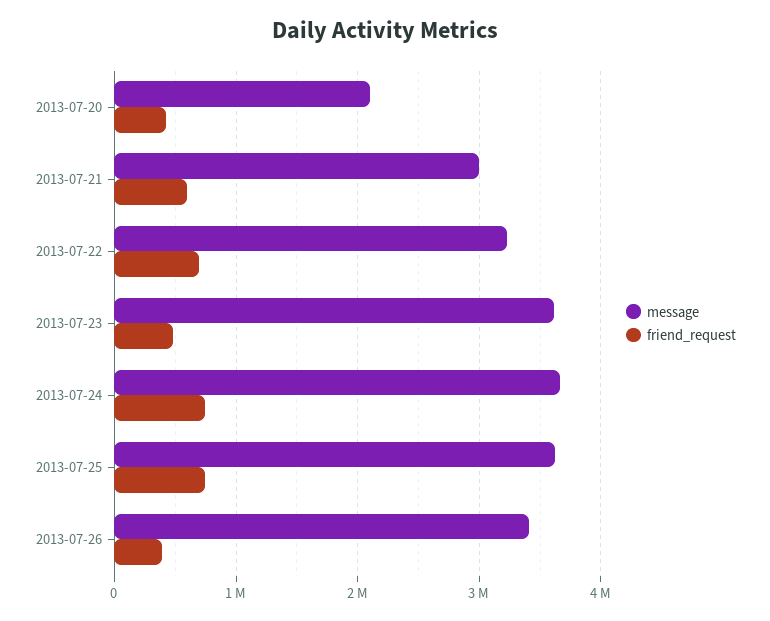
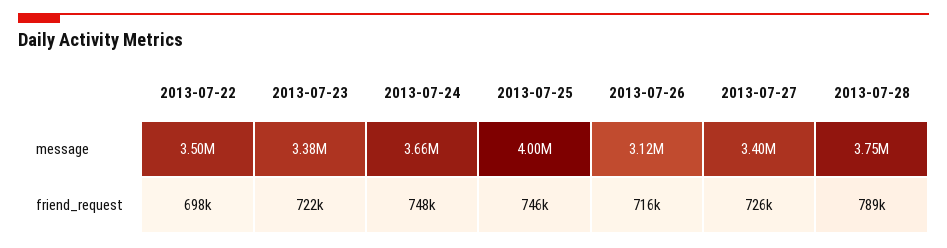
message, 2013-07-20: 2100000 -> none
friend_request, 2013-07-20: 400000 -> none
message, 2013-07-21: 3000000 -> none
friend_request, 2013-07-21: 600000 -> none
message, 2013-07-22: 3200000 -> 3500000
message, 2013-07-23: 3600000 -> 3380000
friend_request, 2013-07-23: 500000 -> 722000
message, 2013-07-25: 3600000 -> 4000000
message, 2013-07-26: 3400000 -> 3120000
friend_request, 2013-07-26: 400000 -> 716000
message, 2013-07-27: none -> 3400000
message, 2013-07-28: none -> 3750000
friend_request, 2013-07-27: none -> 726000
friend_request, 2013-07-28: none -> 789000

